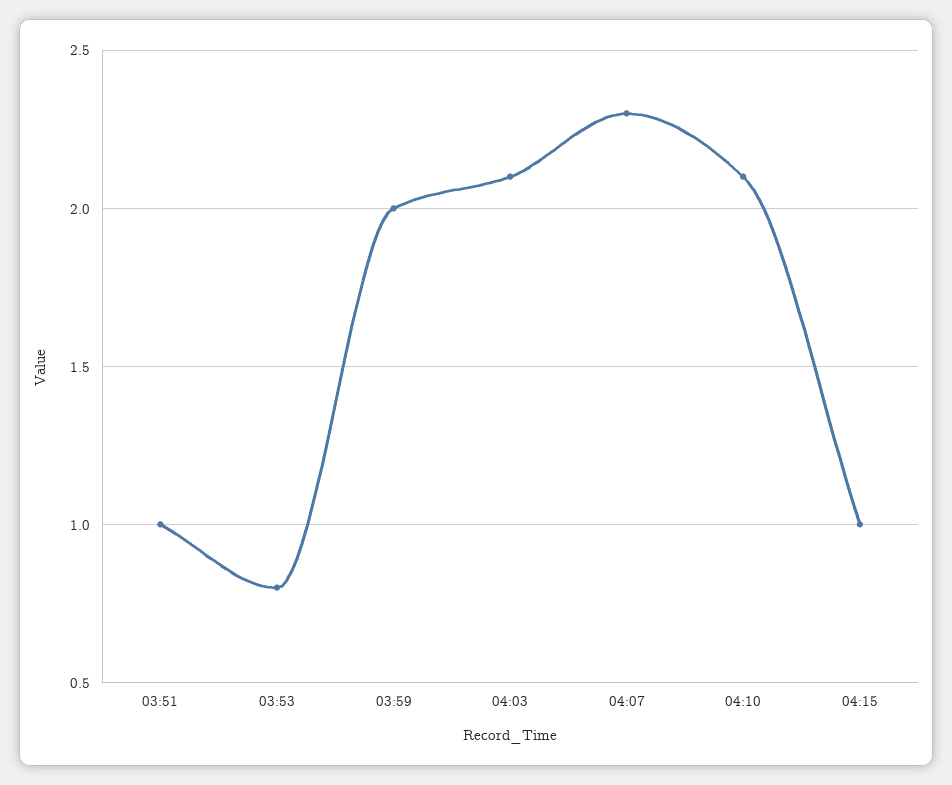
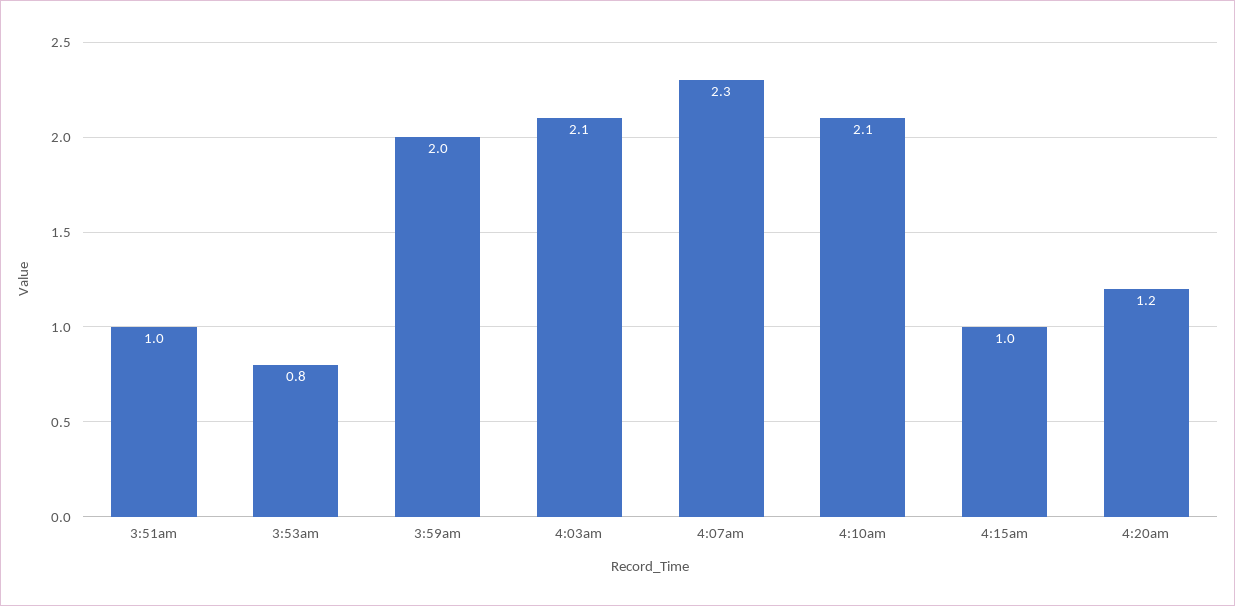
4:20am: none -> 1.2

